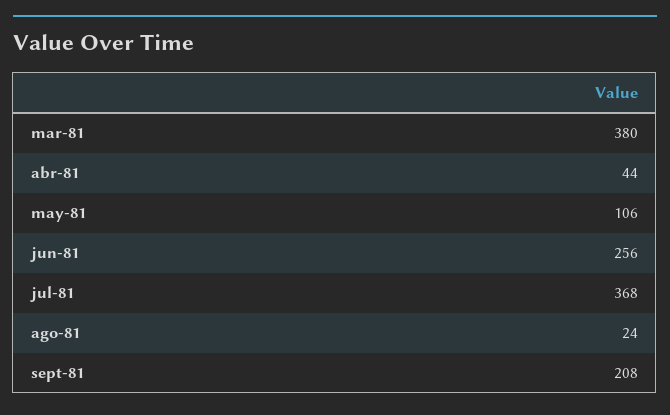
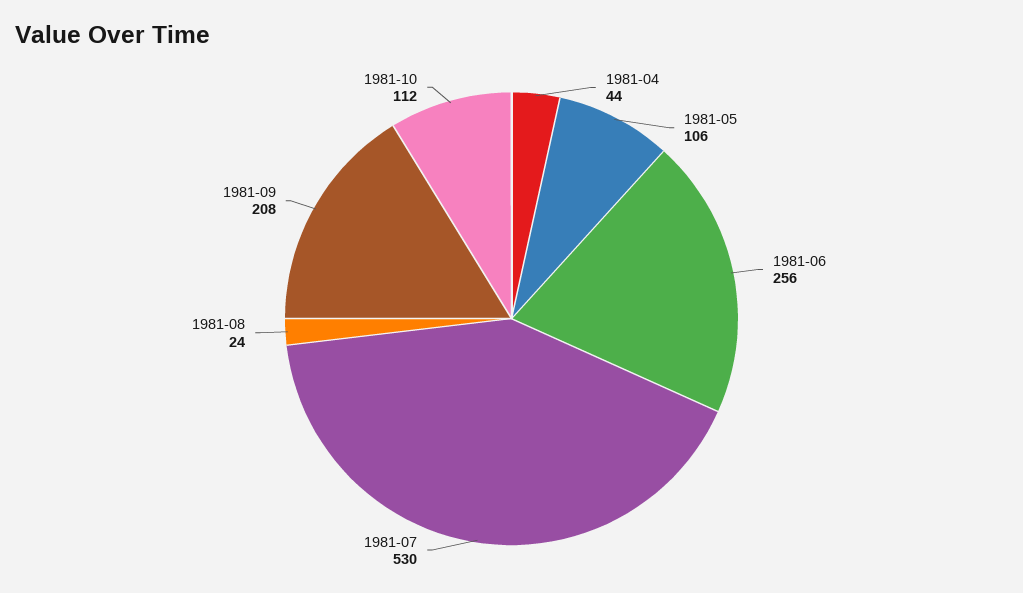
mar-81: 380 -> none
jul-81: 368 -> 530
1981-10: none -> 112

